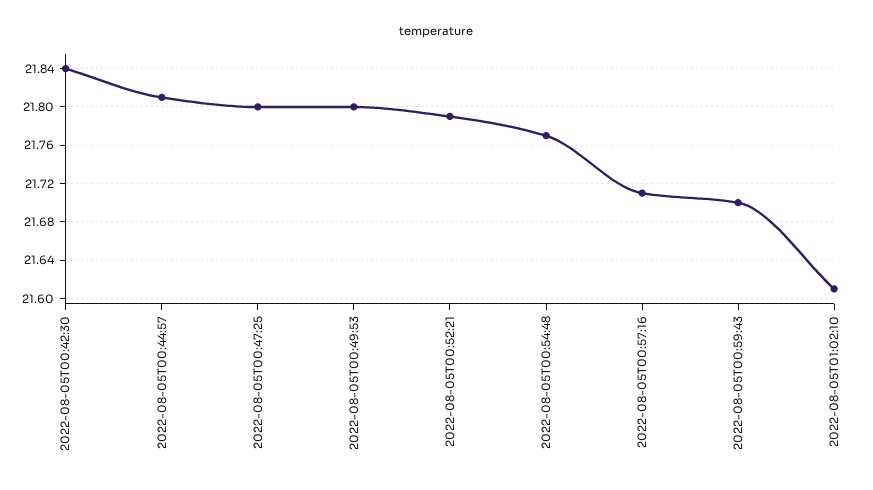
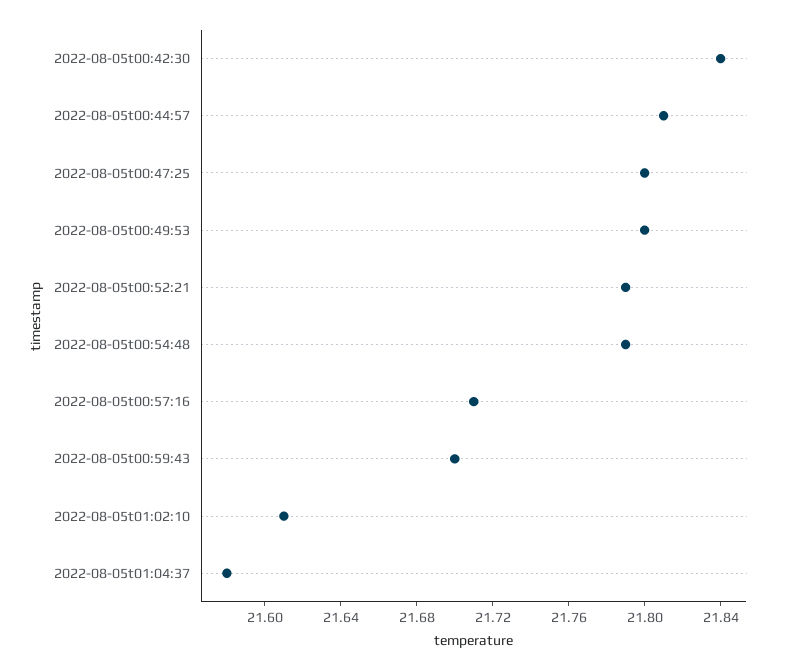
2022-08-05T00:54:48: 21.77 -> 21.79
2022-08-05t01:04:37: none -> 21.58

